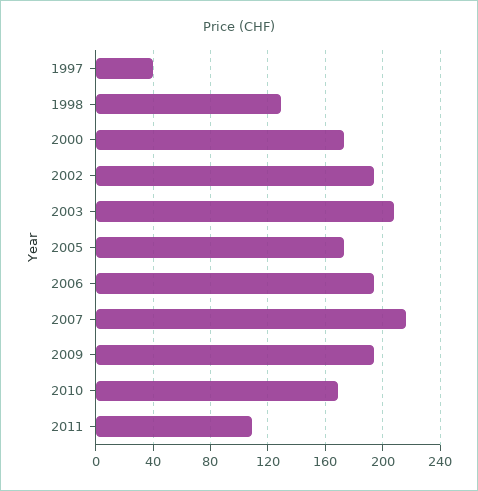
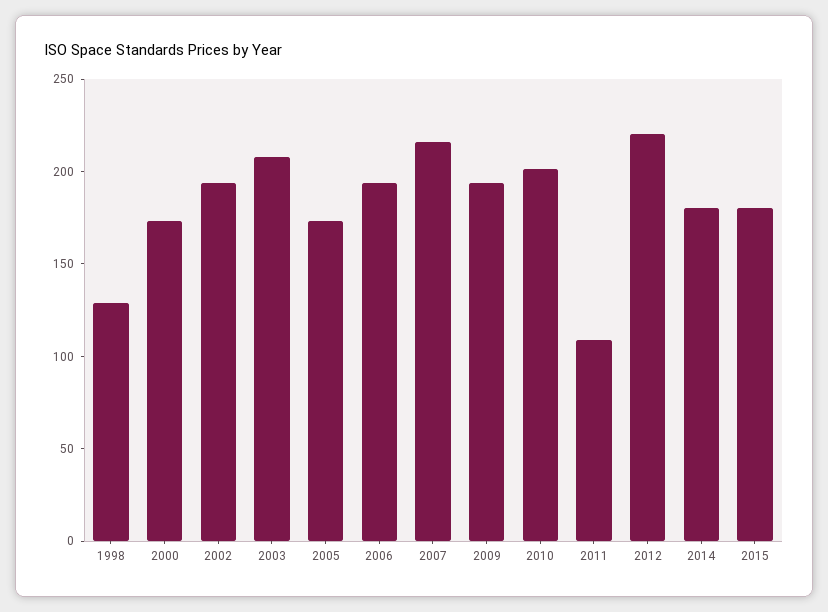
1997: 40 -> none
2010: 170 -> 200
2012: none -> 220
2014: none -> 180
2015: none -> 180

